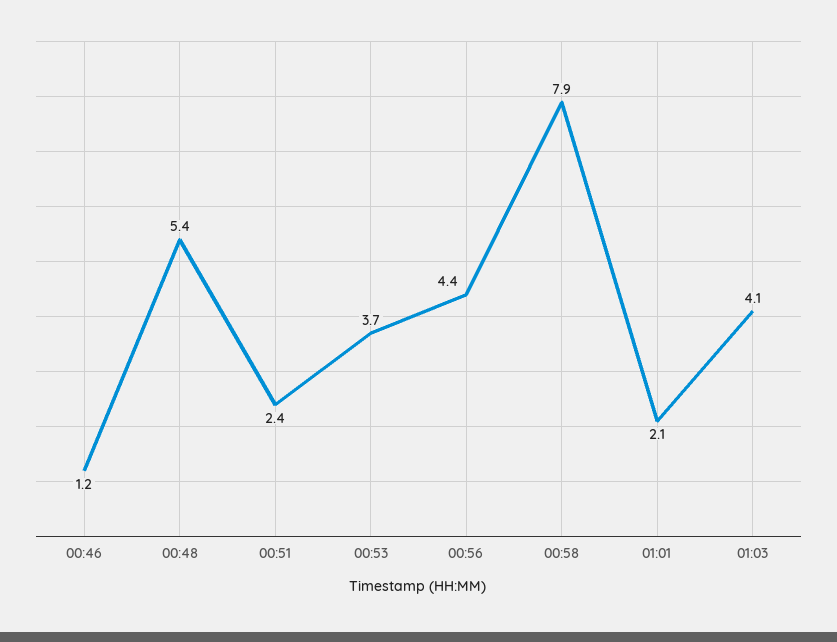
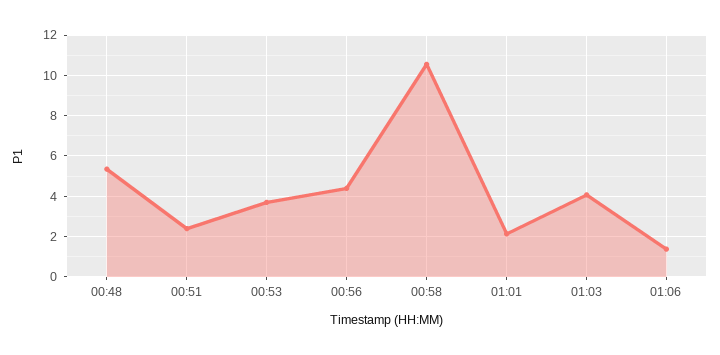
00:46: 1.2 -> none
00:58: 7.9 -> 10.5
01:06: none -> 1.5

